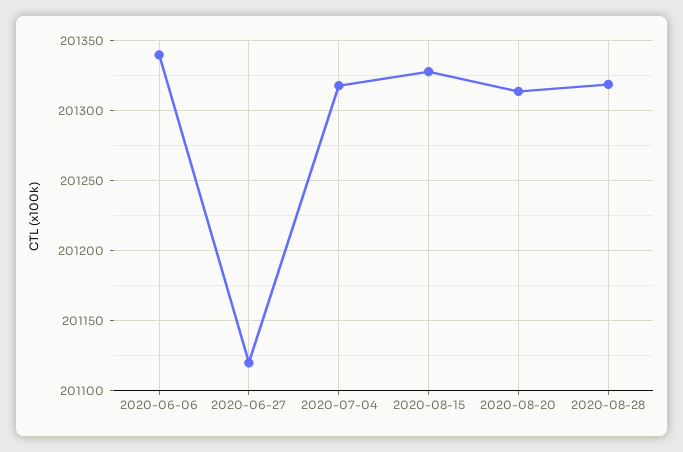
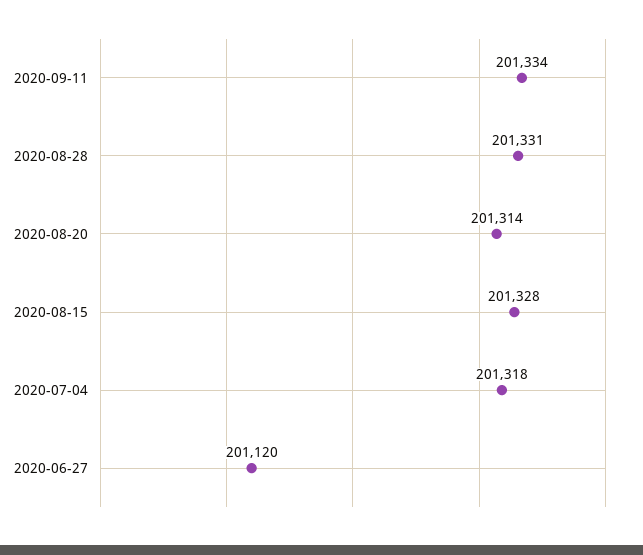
2020-06-06: 201340 -> none
2020-08-28: 201320 -> 201331
2020-09-11: none -> 201334

